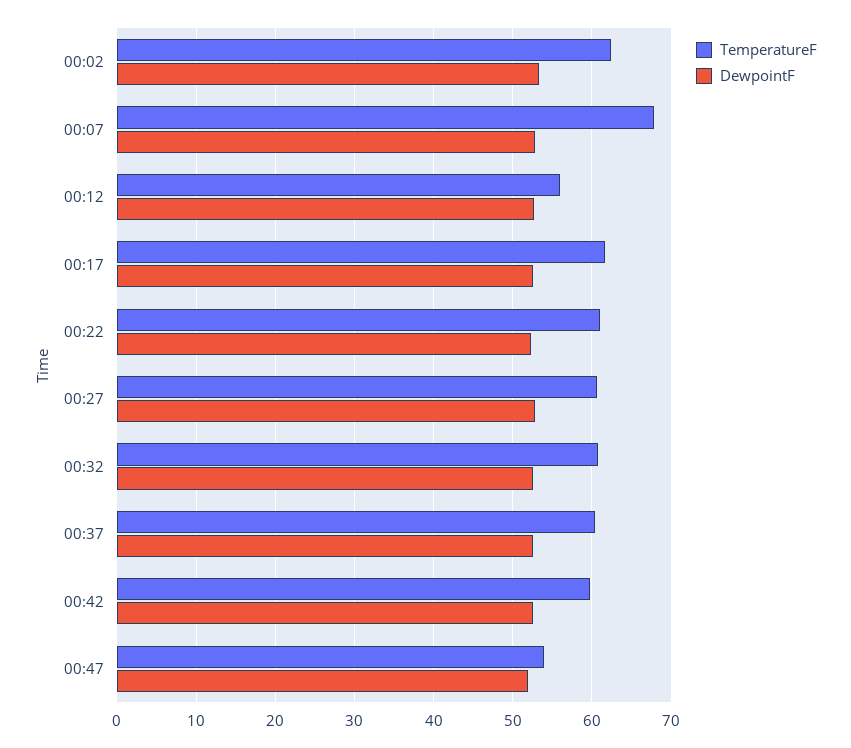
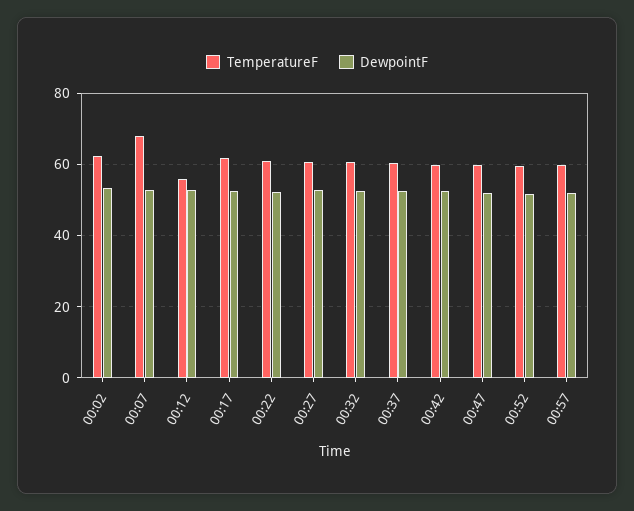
TemperatureF, 00:47: 54 -> 60
TemperatureF, 00:52: none -> 60
DewpointF, 00:52: none -> 52
TemperatureF, 00:57: none -> 60
DewpointF, 00:57: none -> 52

